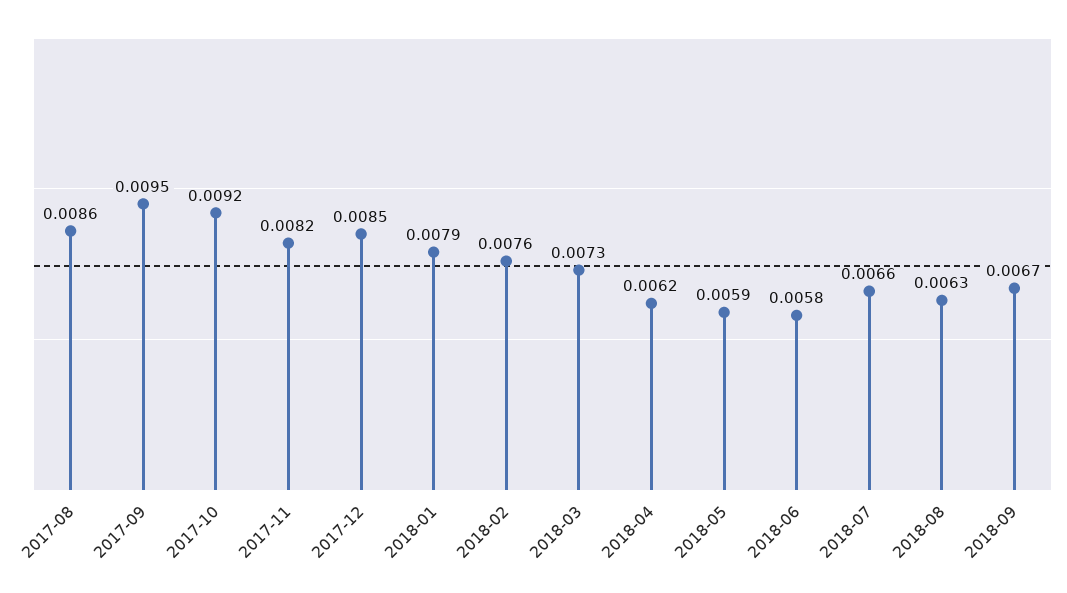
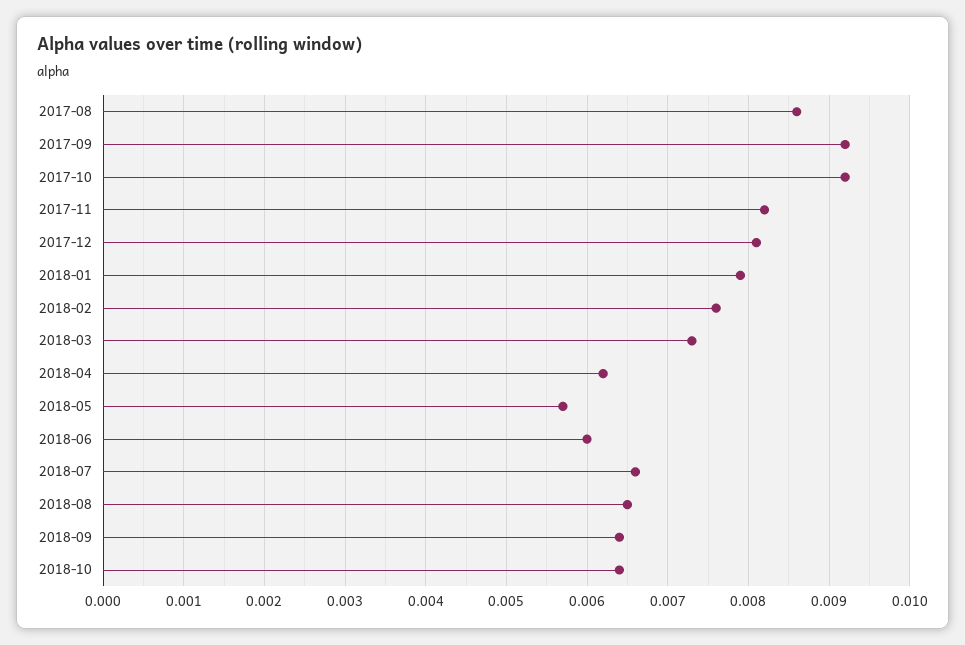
2017-09: 0.0095 -> 0.0092
2017-12: 0.0085 -> 0.0081
2018-05: 0.0059 -> 0.0057
2018-06: 0.0058 -> 0.006
2018-08: 0.0063 -> 0.0065
2018-09: 0.0067 -> 0.0064
2018-10: none -> 0.0064

